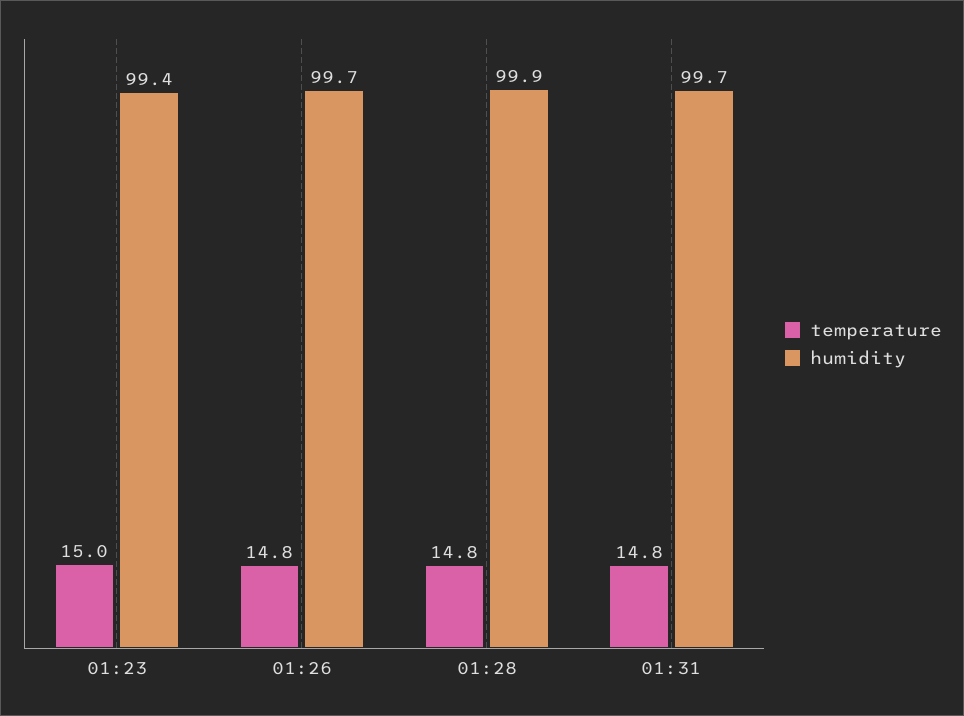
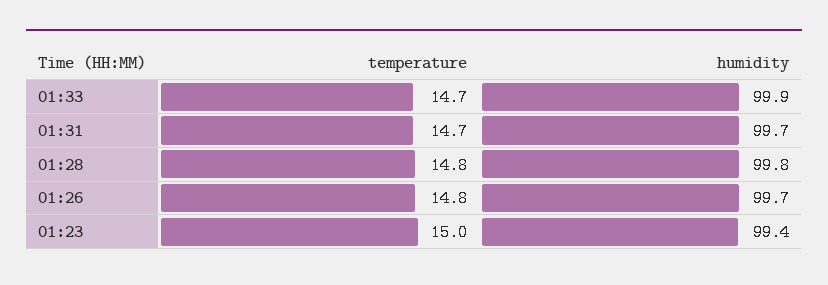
humidity, 01:28: 99.9 -> 99.8
temperature, 01:31: 14.8 -> 14.7
temperature, 01:33: none -> 14.7
humidity, 01:33: none -> 99.9

